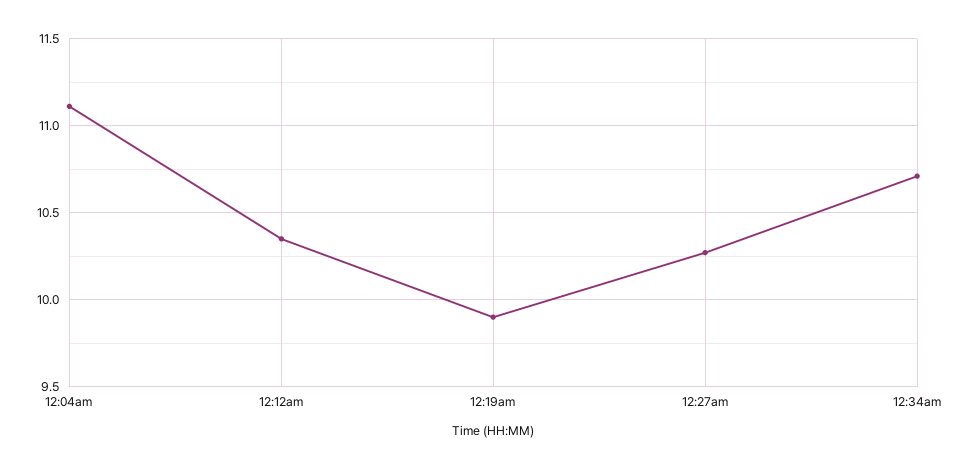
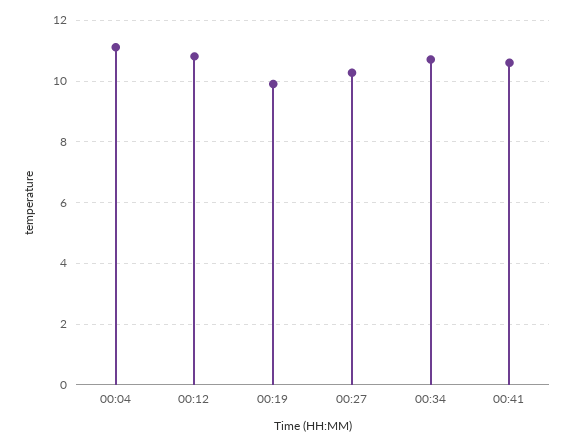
12:12am: 10.35 -> 10.8
00:41: none -> 10.6

